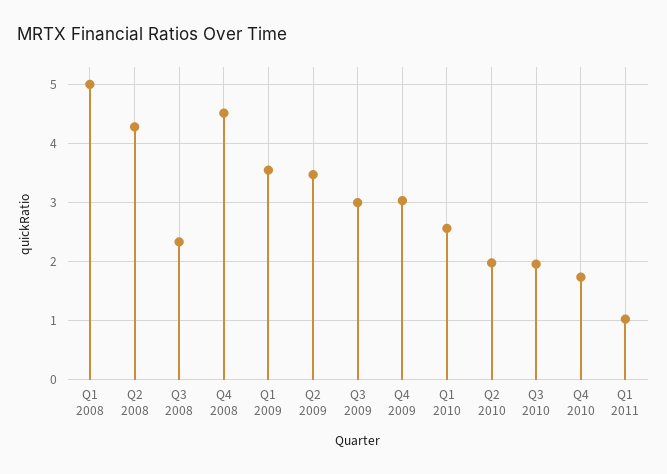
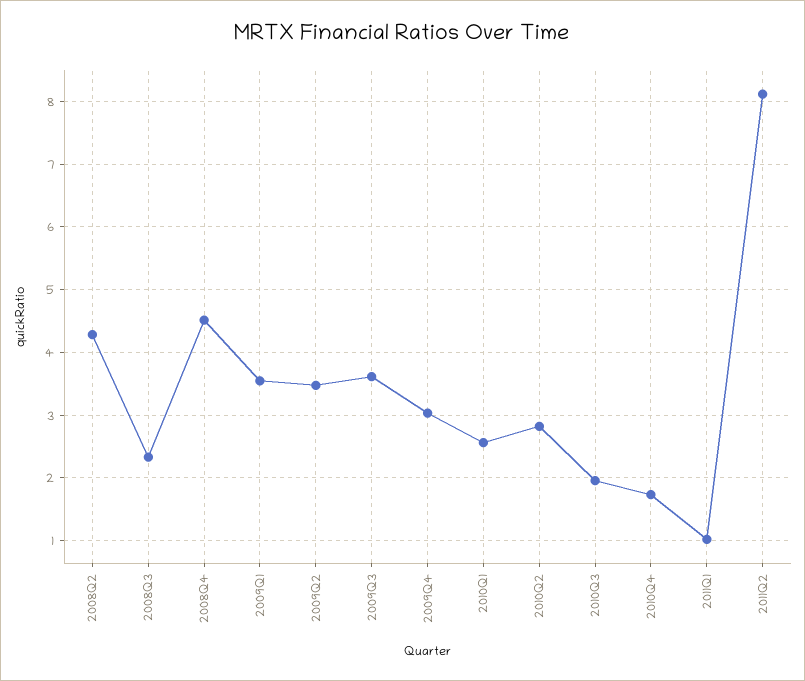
Q1 2008: 5 -> none
Q3 2009: 3 -> 3.6
Q2 2010: 2 -> 2.8
2011Q2: none -> 8.1

